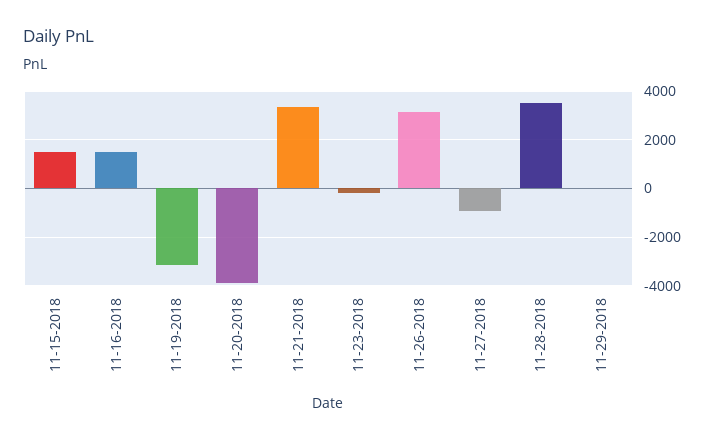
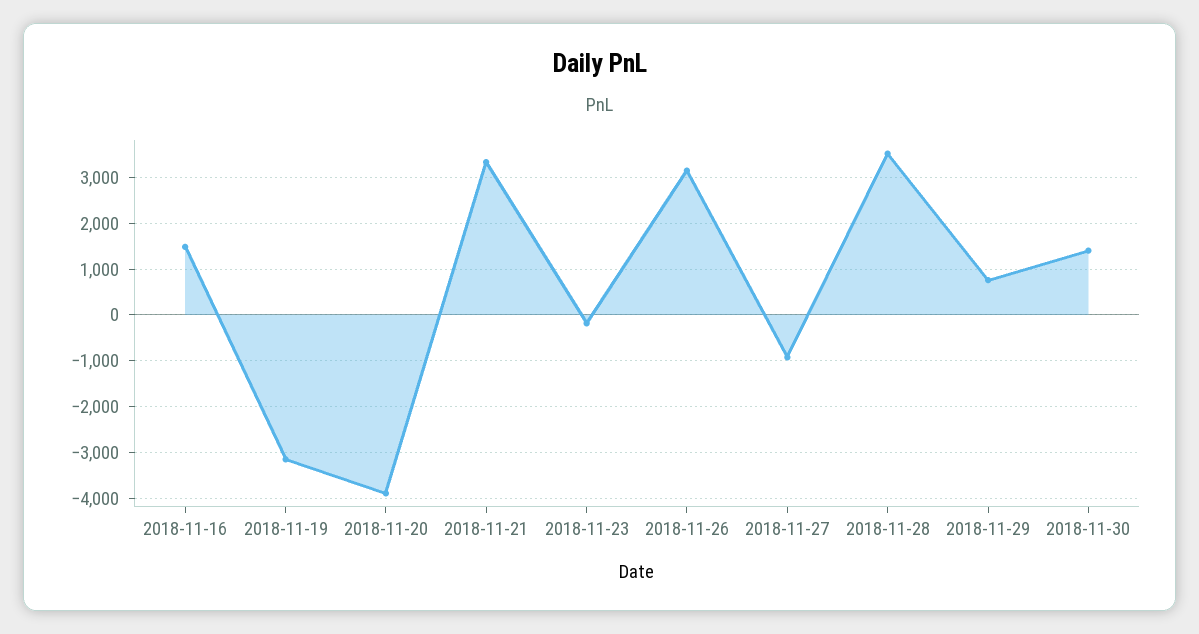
11-15-2018: 1500 -> none
11-29-2018: 0 -> 800
2018-11-30: none -> 1400

